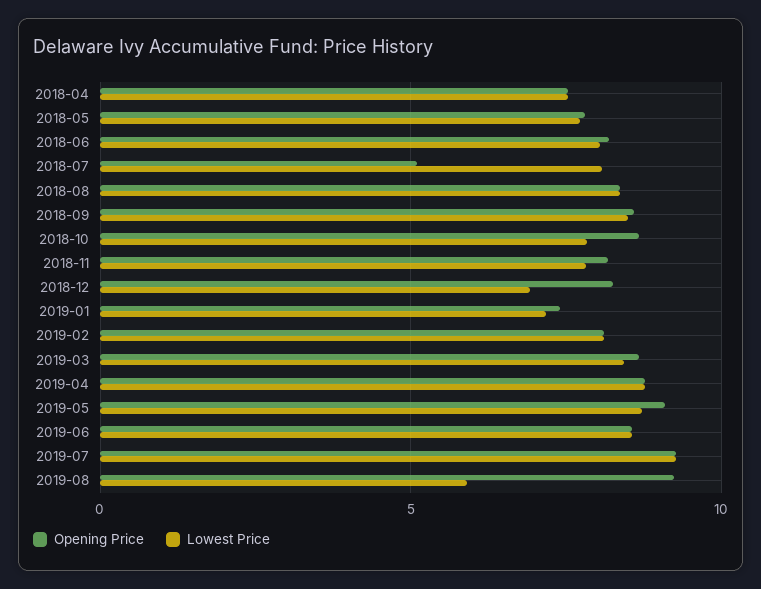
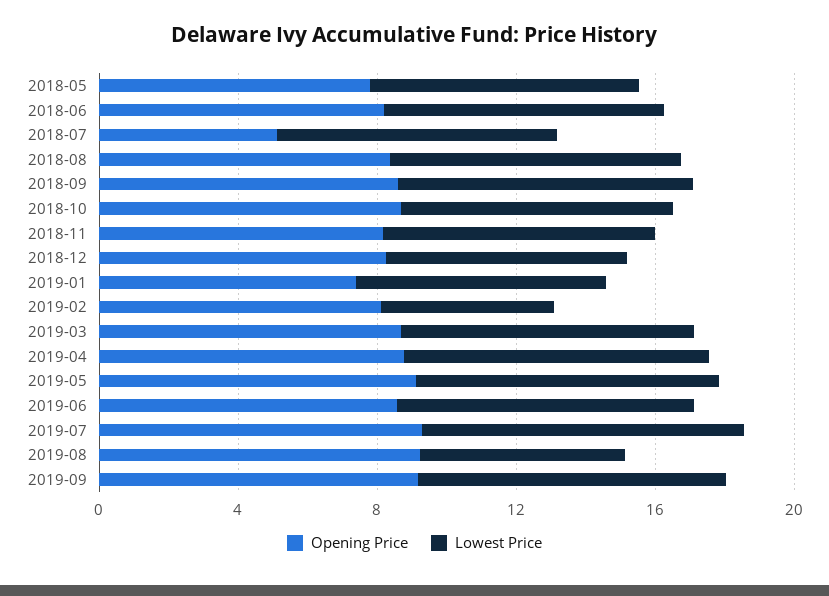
Opening Price, 2018-04: 7.5 -> none
Lowest Price, 2018-04: 7.5 -> none
Lowest Price, 2019-02: 8 -> 5
Opening Price, 2019-09: none -> 9
Lowest Price, 2019-09: none -> 9

